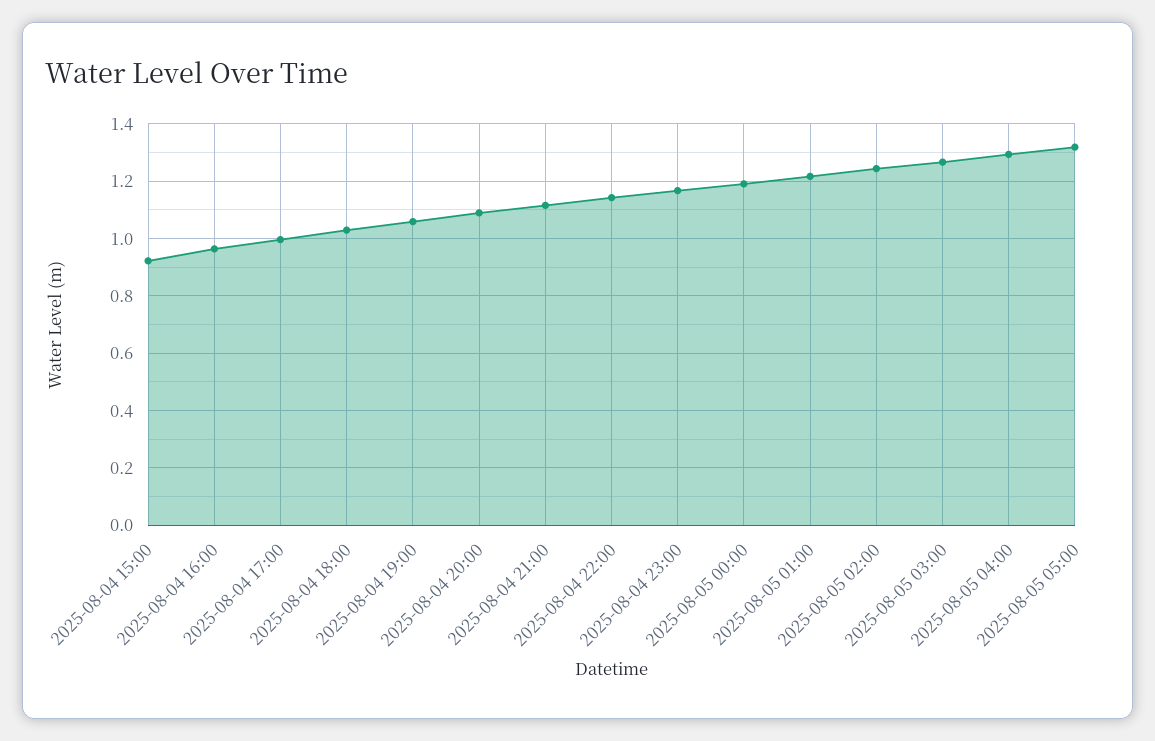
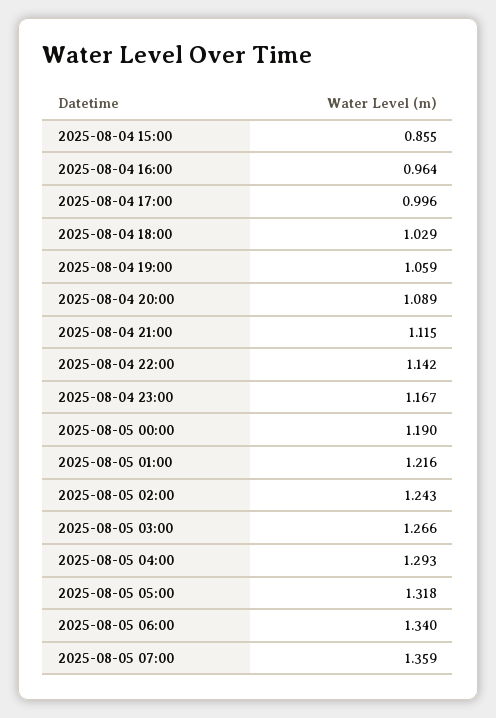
2025-08-04 15:00: 0.925 -> 0.855
2025-08-05 06:00: none -> 1.34
2025-08-05 07:00: none -> 1.359

